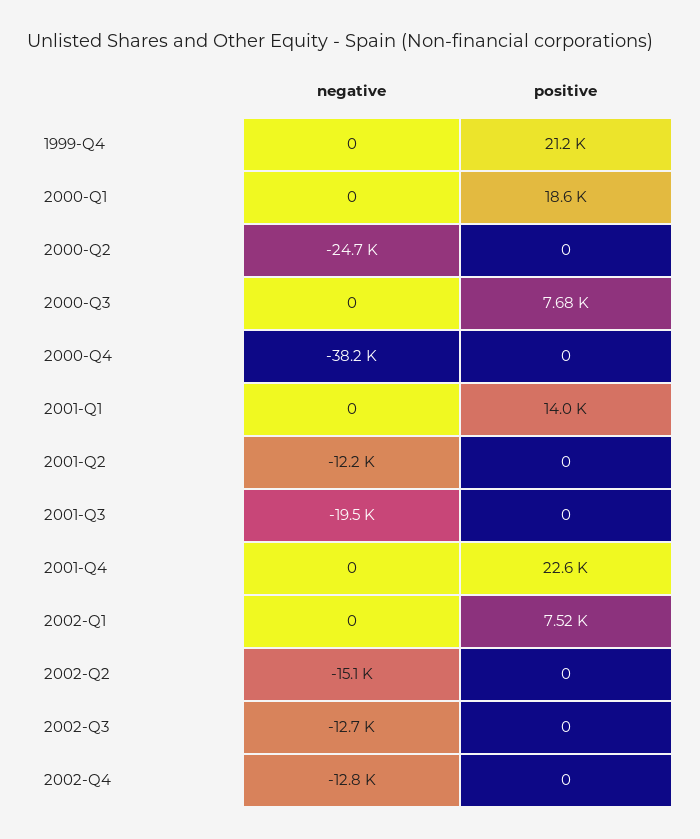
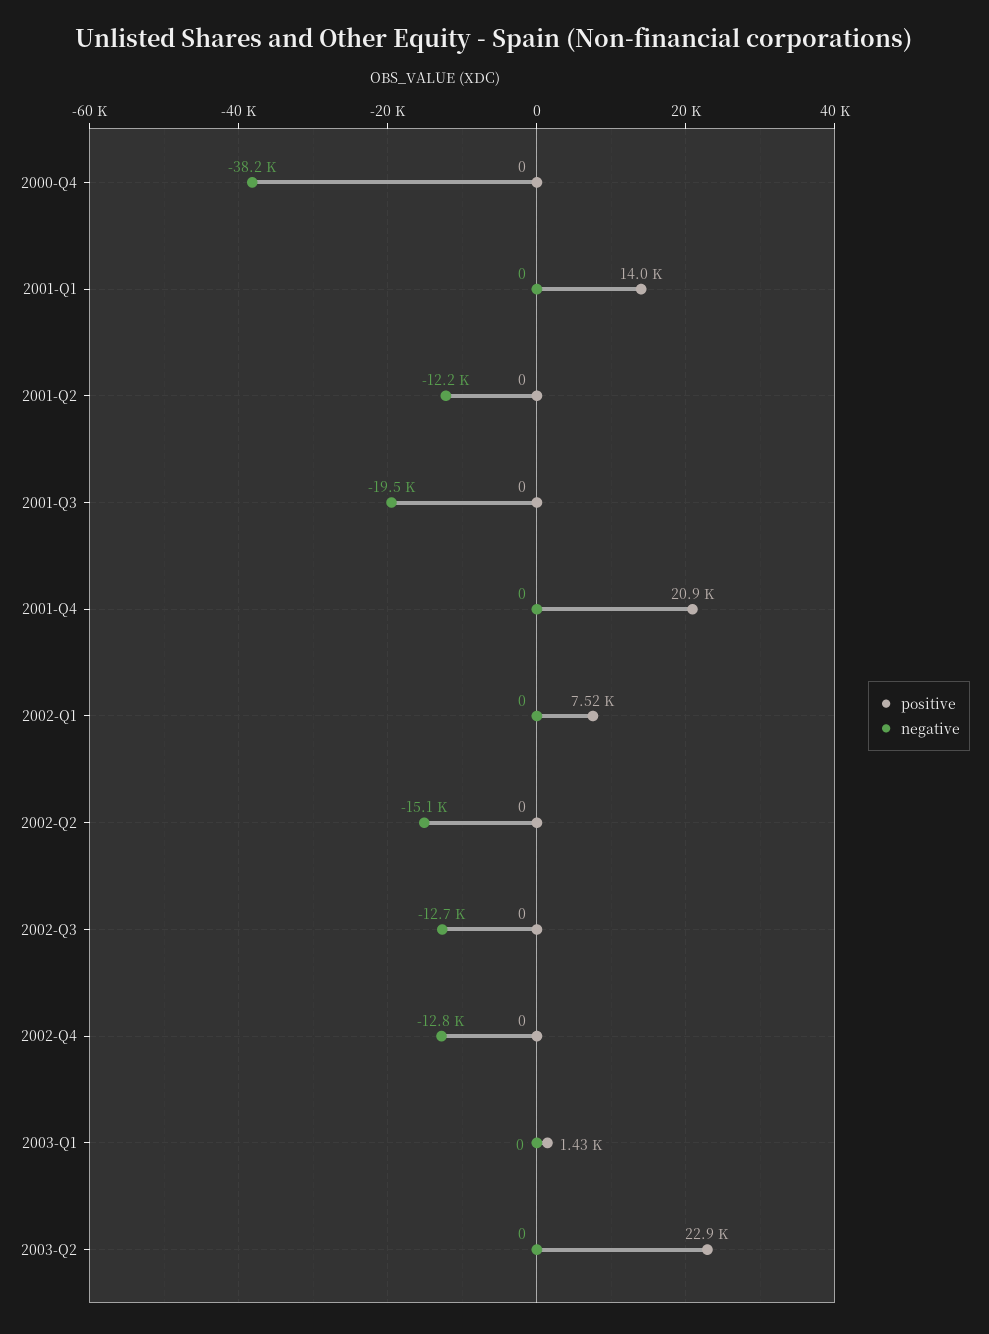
negative, 1999-Q4: 0 -> none
positive, 1999-Q4: 21200 -> none
negative, 2000-Q1: 0 -> none
positive, 2000-Q1: 18600 -> none
negative, 2000-Q2: -24700 -> none
positive, 2000-Q2: 0 -> none
negative, 2000-Q3: 0 -> none
positive, 2000-Q3: 7680 -> none
positive, 2001-Q4: 22600 -> 20900
positive, 2003-Q1: none -> 1430
negative, 2003-Q1: none -> 0
positive, 2003-Q2: none -> 22900
negative, 2003-Q2: none -> 0

